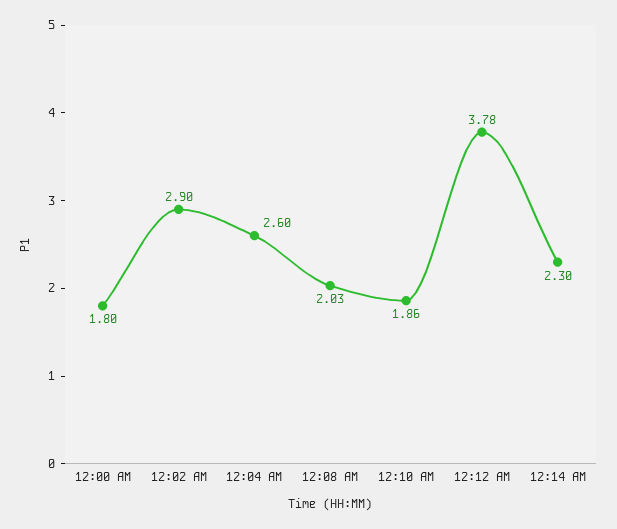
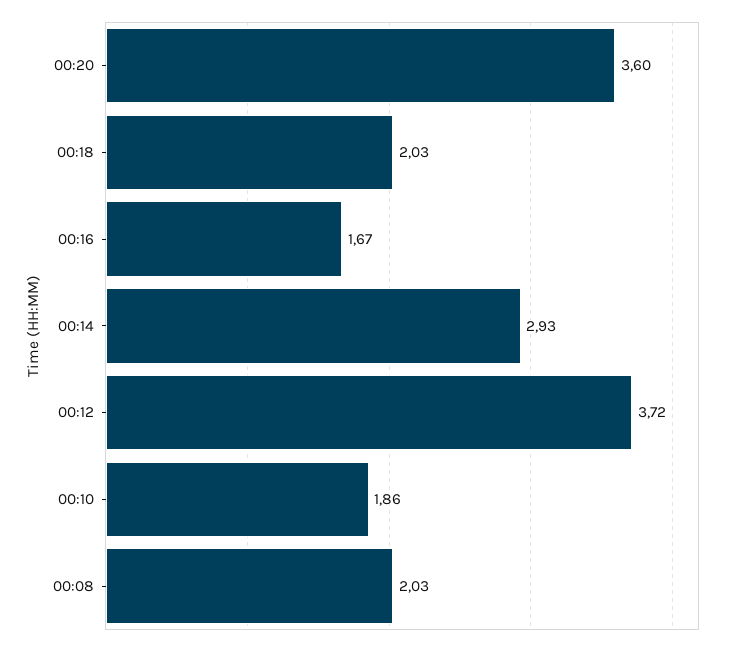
12:00 AM: 1.8 -> none
12:02 AM: 2.9 -> none
12:04 AM: 2.6 -> none
12:12 AM: 3.78 -> 3.72
12:14 AM: 2.3 -> 2.93
00:20: none -> 3.6
00:18: none -> 2.03
00:16: none -> 1.67

